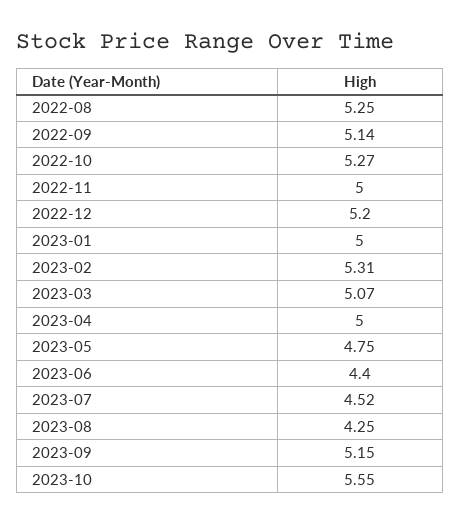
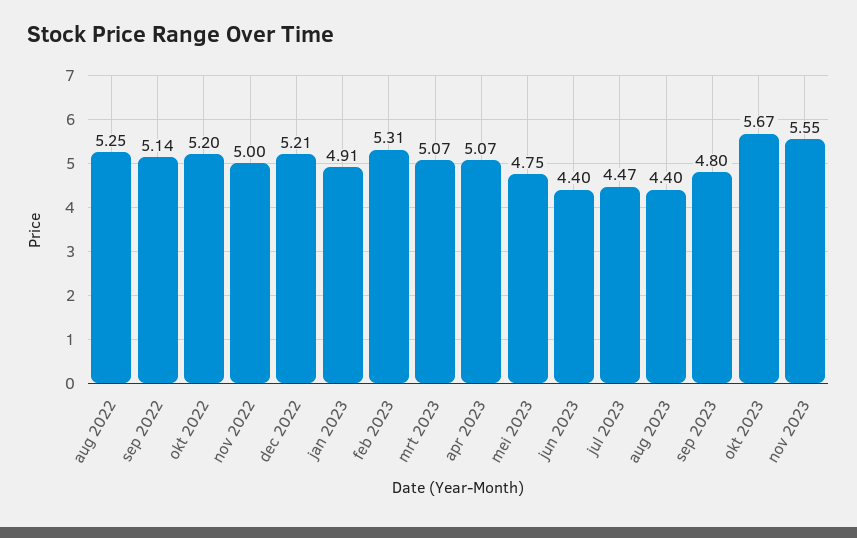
2022-10: 5.27 -> 5.2
2022-12: 5.2 -> 5.21
2023-01: 5 -> 4.91
2023-04: 5 -> 5.07
2023-07: 4.52 -> 4.47
2023-08: 4.25 -> 4.4
2023-09: 5.15 -> 4.8
2023-10: 5.55 -> 5.67
nov 2023: none -> 5.55

